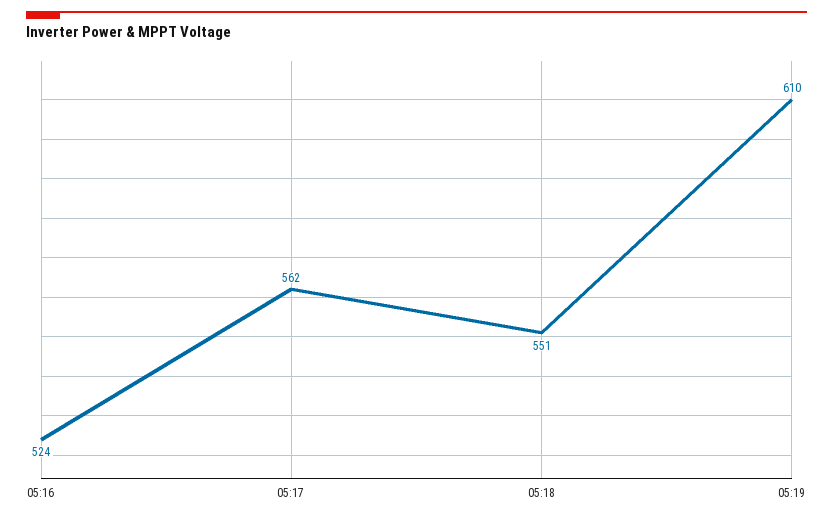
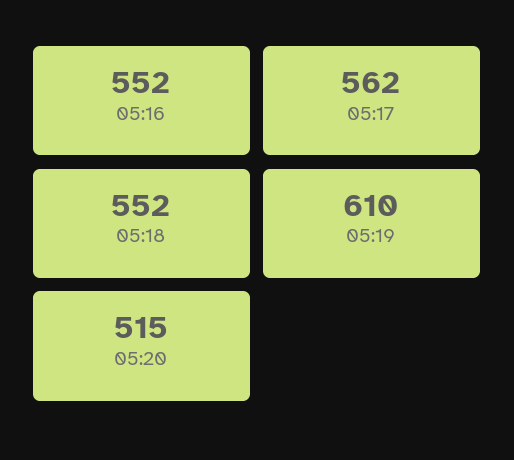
05:16: 524 -> 552
05:18: 551 -> 552
05:20: none -> 515

